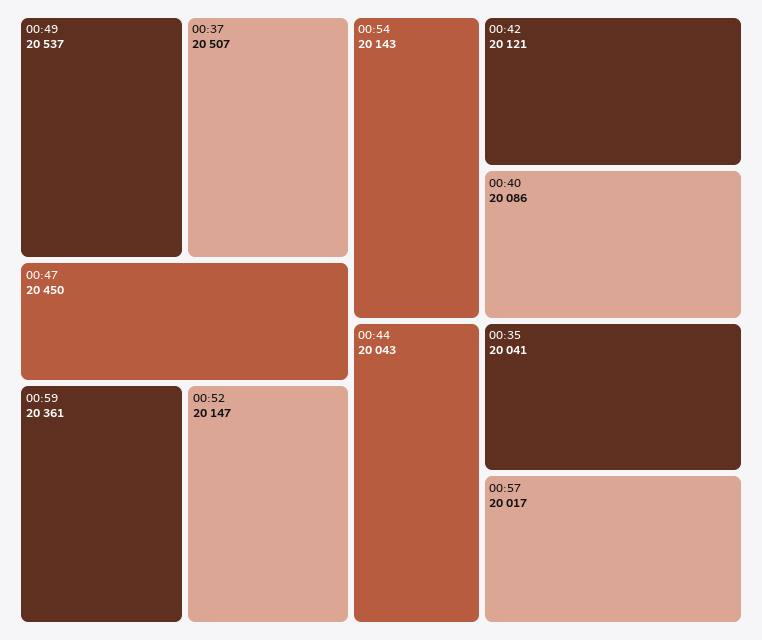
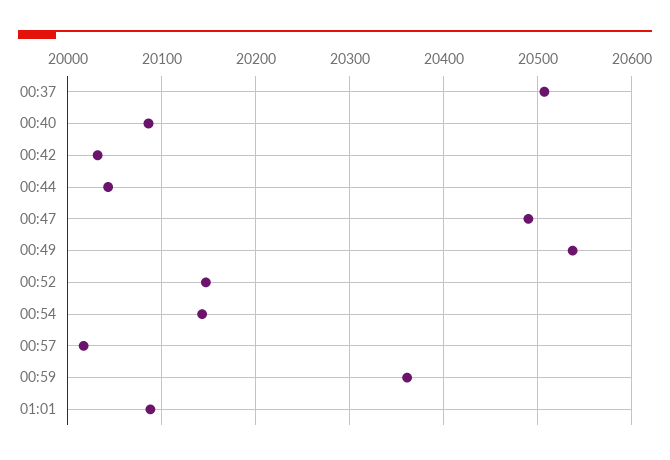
00:47: 20450 -> 20490
00:42: 20121 -> 20030
00:35: 20041 -> none
01:01: none -> 20090

